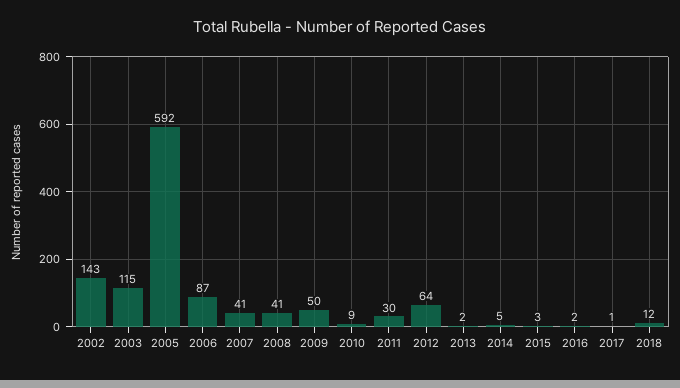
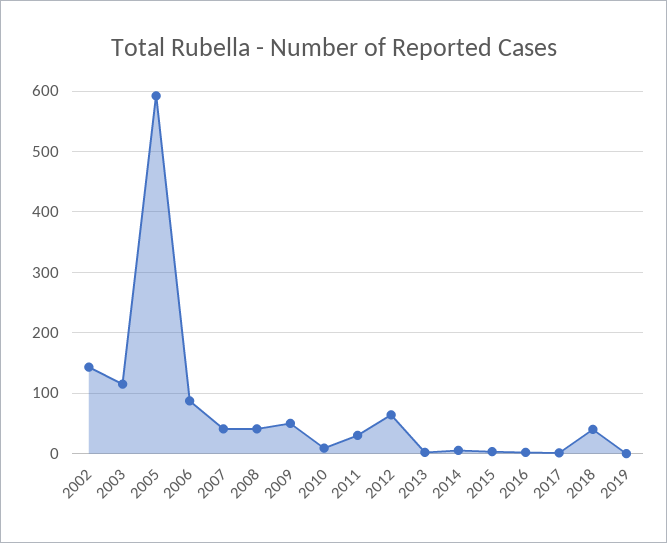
2018: 12 -> 40
2019: none -> 0

